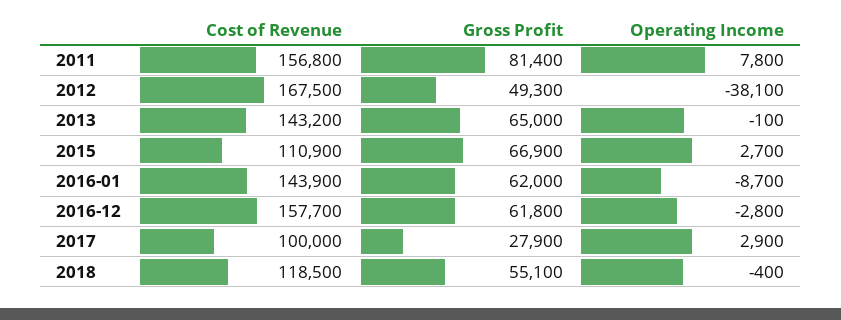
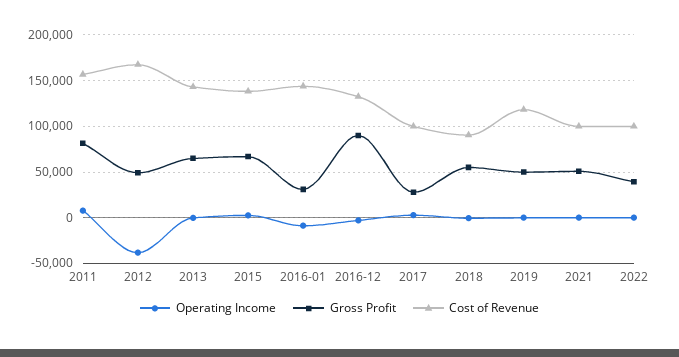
Cost of Revenue, 2015: 110900 -> 140000
Gross Profit, 2016-01: 62000 -> 30000
Cost of Revenue, 2016-12: 157700 -> 130000
Gross Profit, 2016-12: 61800 -> 90000
Cost of Revenue, 2018: 118500 -> 90000
Operating Income, 2019: none -> 0
Gross Profit, 2019: none -> 50000
Cost of Revenue, 2019: none -> 120000
Operating Income, 2021: none -> 0
Gross Profit, 2021: none -> 50000
Cost of Revenue, 2021: none -> 100000
Operating Income, 2022: none -> 0
Gross Profit, 2022: none -> 40000
Cost of Revenue, 2022: none -> 100000

